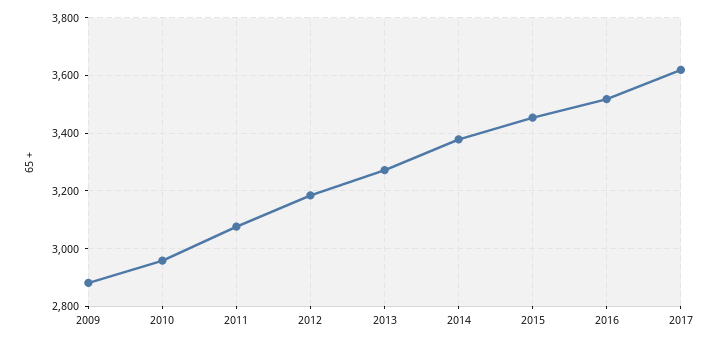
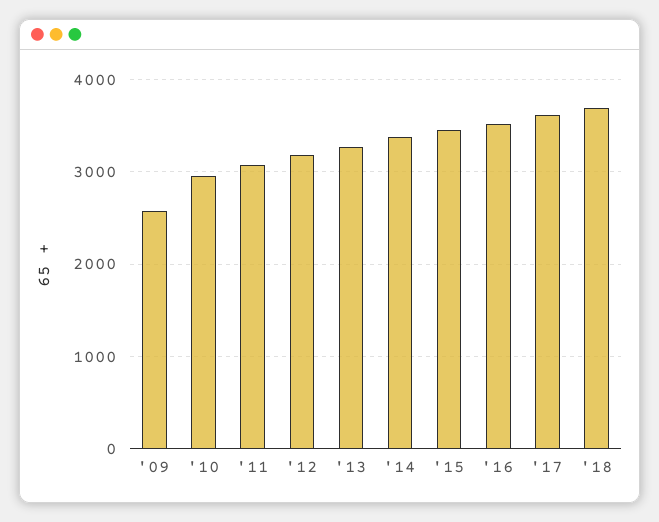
2009: 2875 -> 2600
'18: none -> 3700

